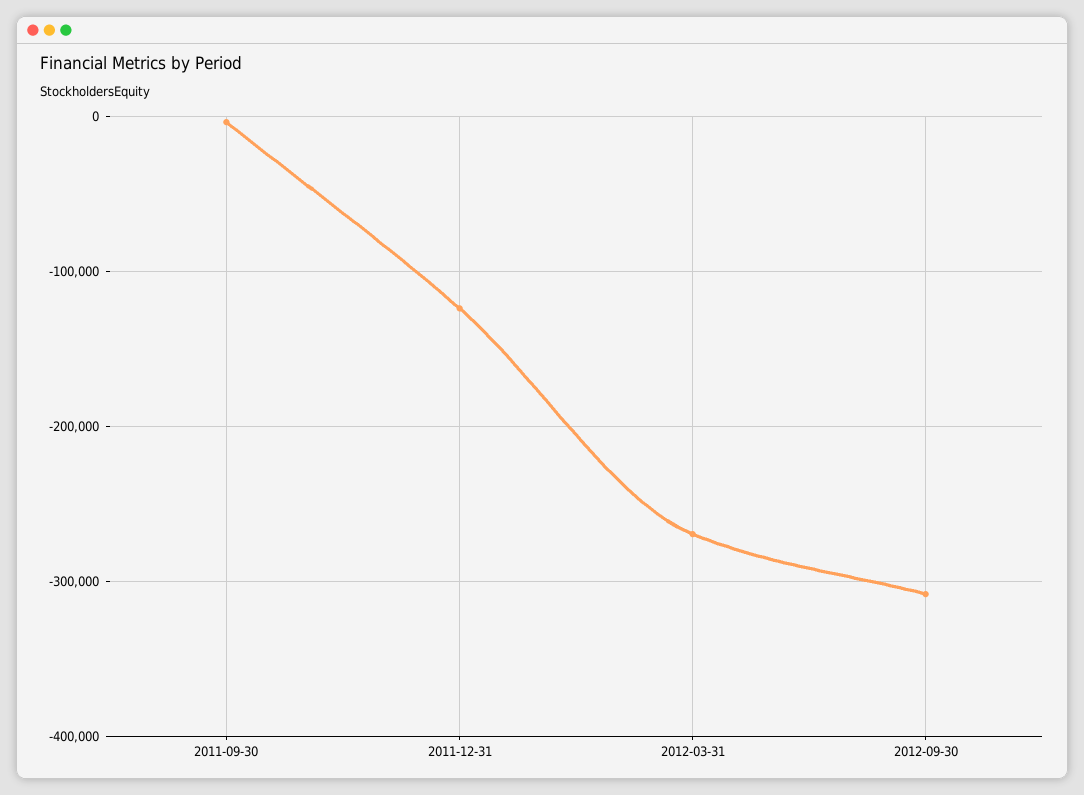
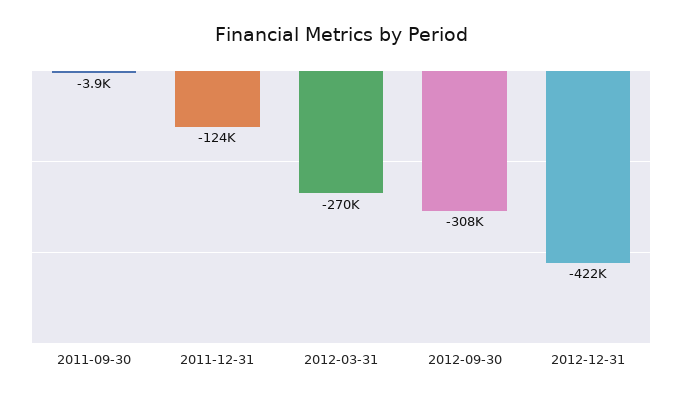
2012-12-31: none -> -422000

